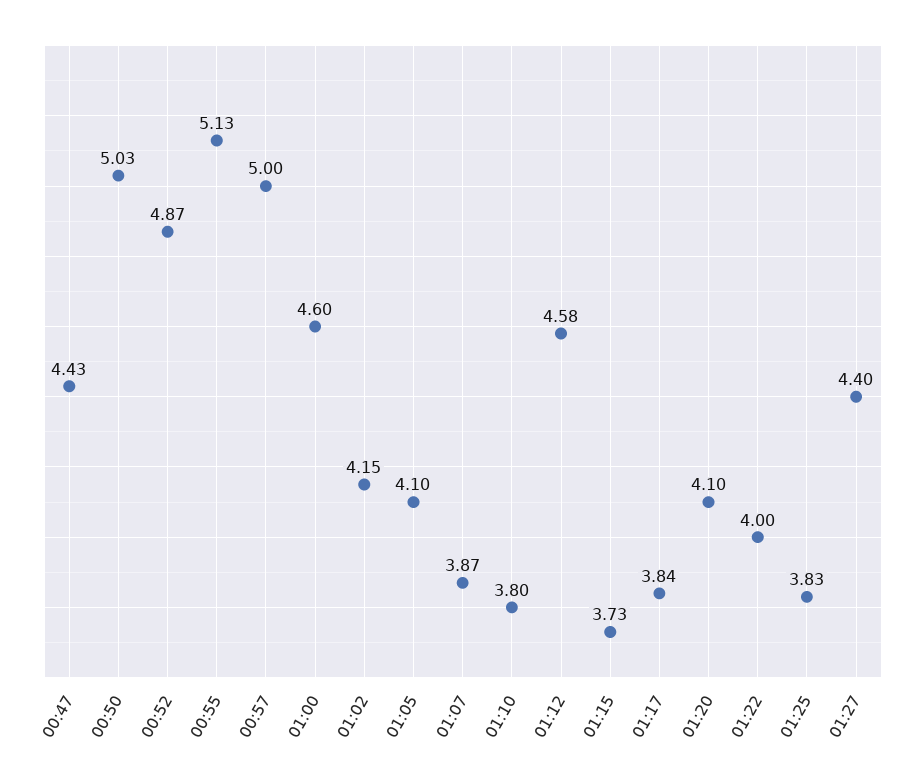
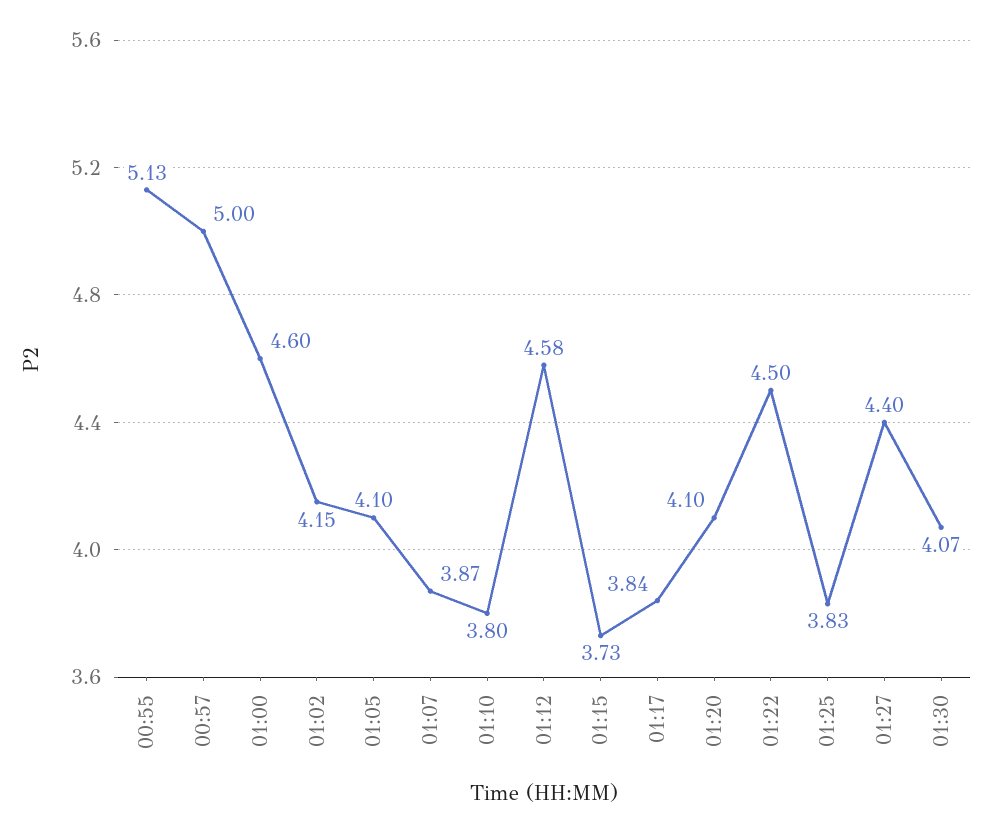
00:47: 4.43 -> none
00:50: 5.03 -> none
00:52: 4.87 -> none
01:22: 4 -> 4.5
01:30: none -> 4.07

